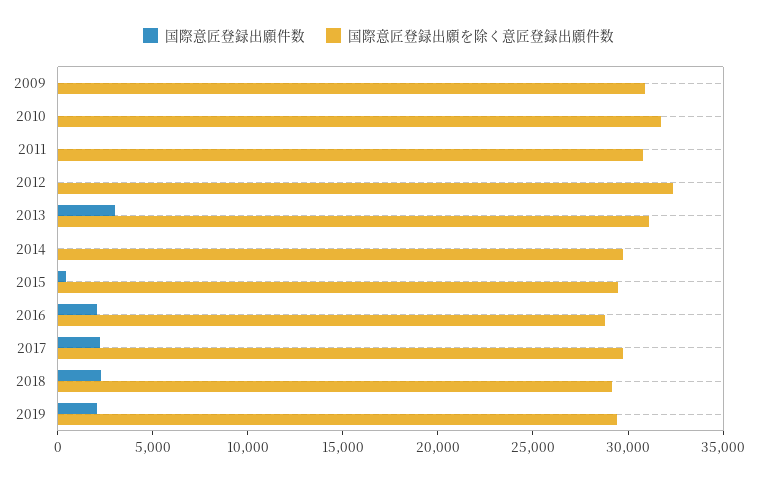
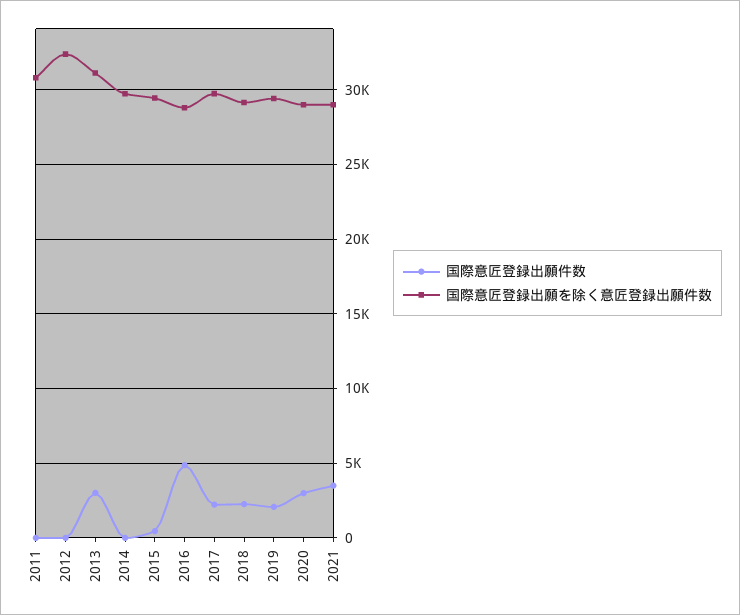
国際意匠登録出願件数, 2009: 0 -> none
国際意匠登録出願を除く意匠登録出願件数, 2009: 31000 -> none
国際意匠登録出願件数, 2010: 0 -> none
国際意匠登録出願を除く意匠登録出願件数, 2010: 32000 -> none
国際意匠登録出願件数, 2016: 2000 -> 5000
国際意匠登録出願件数, 2020: none -> 3000
国際意匠登録出願を除く意匠登録出願件数, 2020: none -> 29000
国際意匠登録出願件数, 2021: none -> 3500
国際意匠登録出願を除く意匠登録出願件数, 2021: none -> 29000

